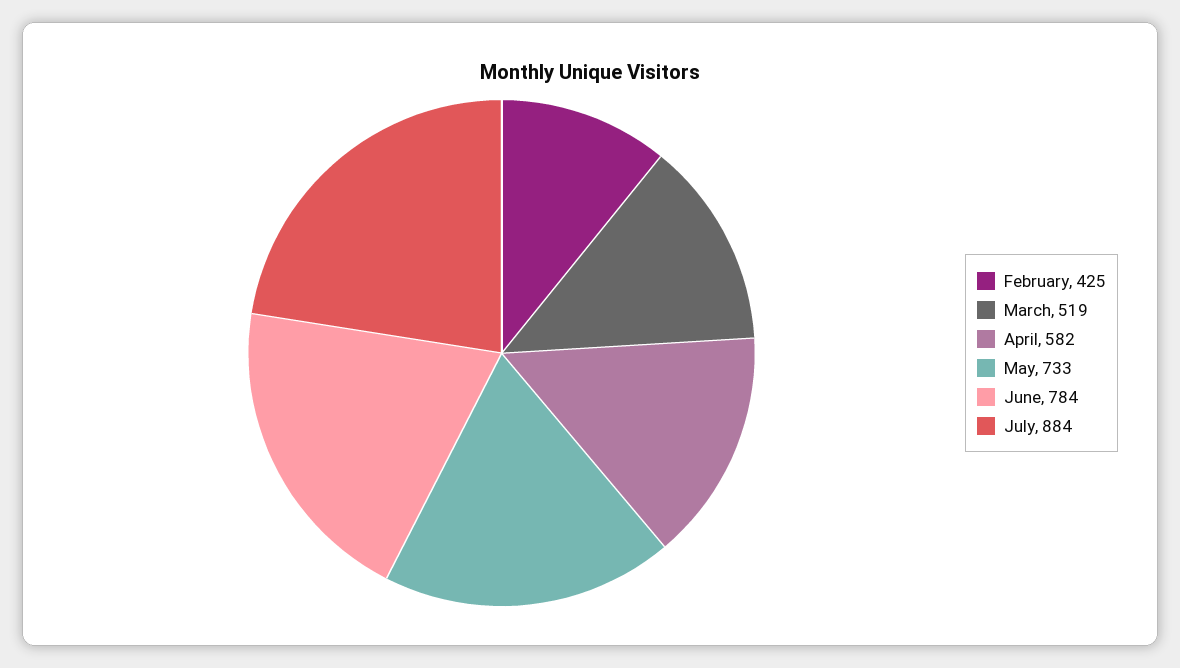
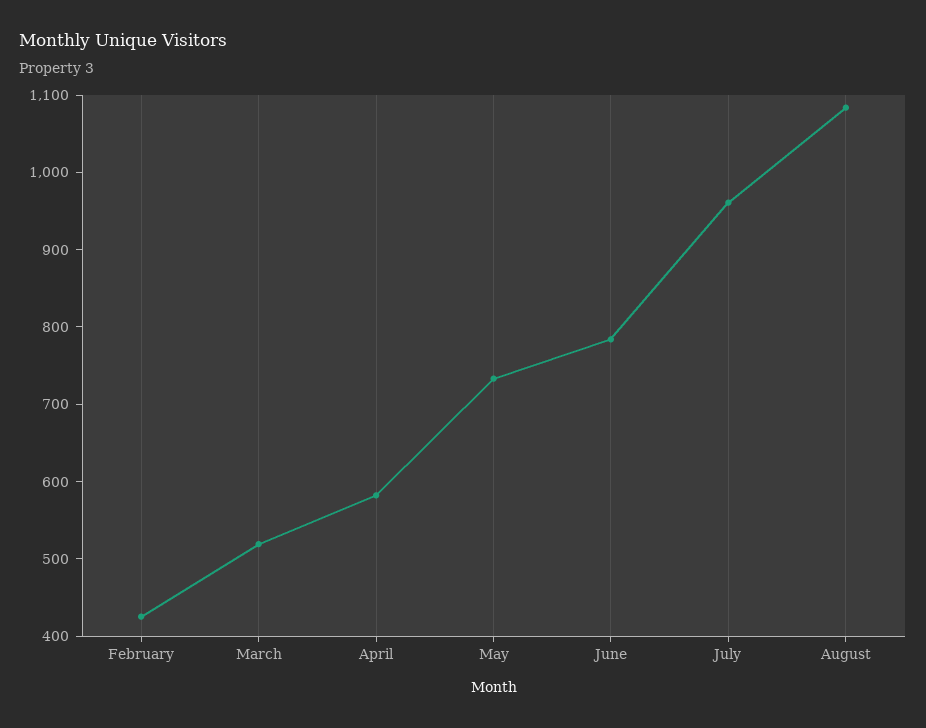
July: 884 -> 960
August: none -> 1080

